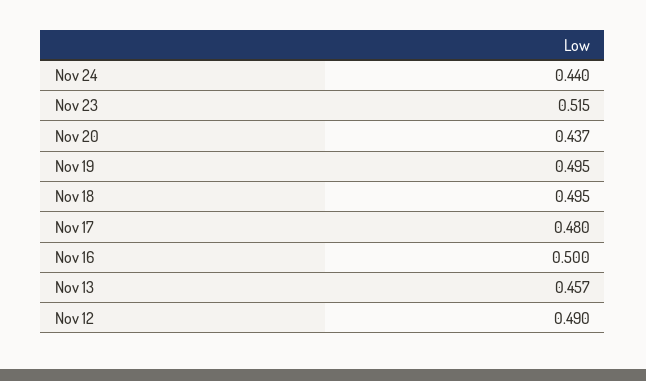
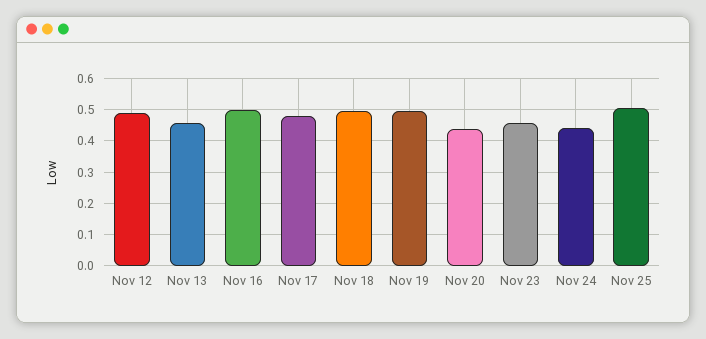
Nov 23: 0.515 -> 0.46
Nov 25: none -> 0.5

